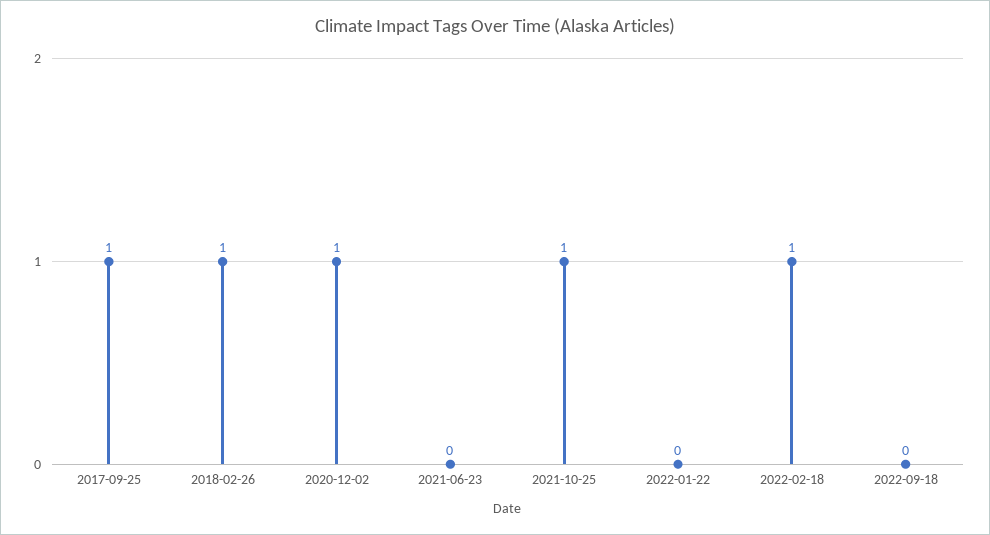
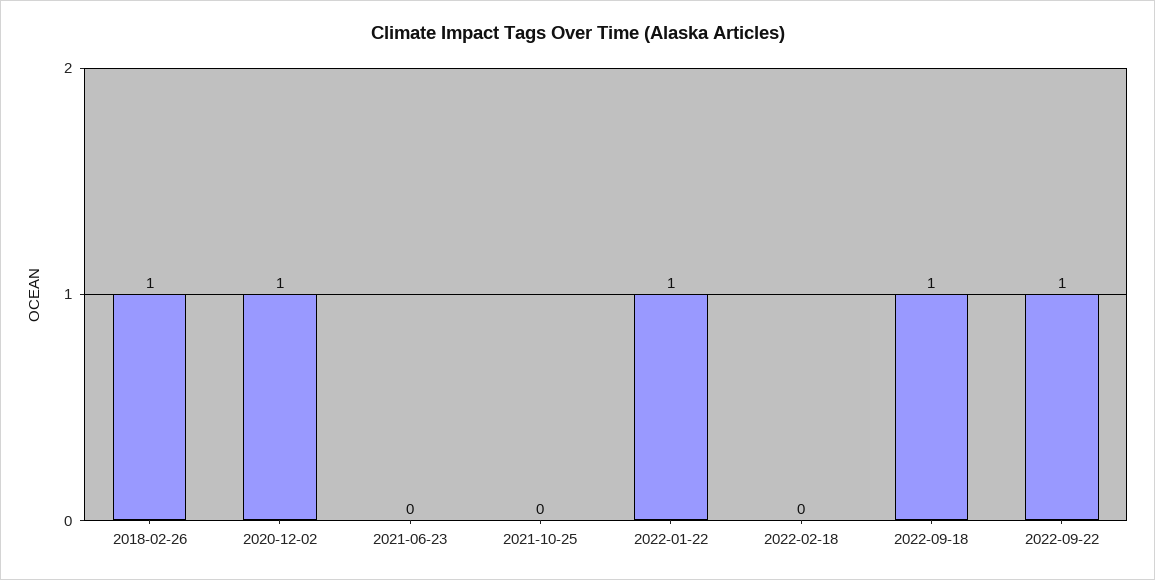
2017-09-25: 1 -> none
2021-10-25: 1 -> 0
2022-01-22: 0 -> 1
2022-02-18: 1 -> 0
2022-09-18: 0 -> 1
2022-09-22: none -> 1

